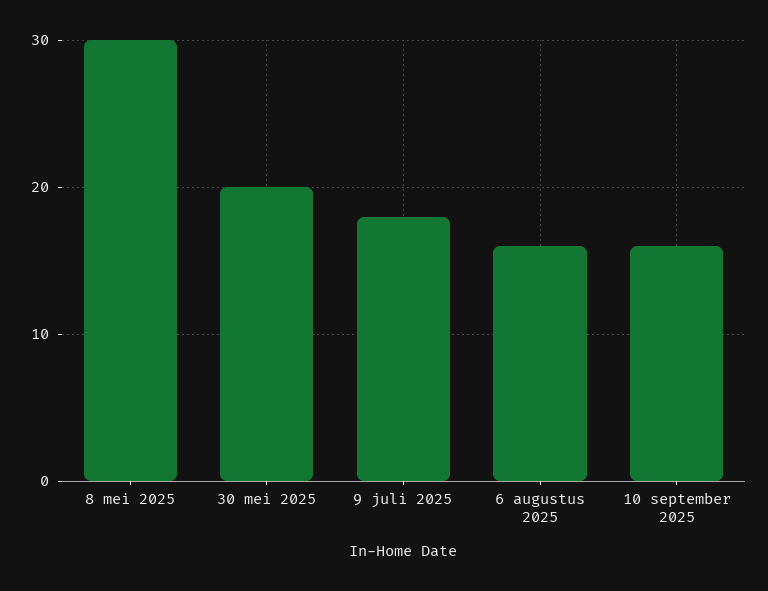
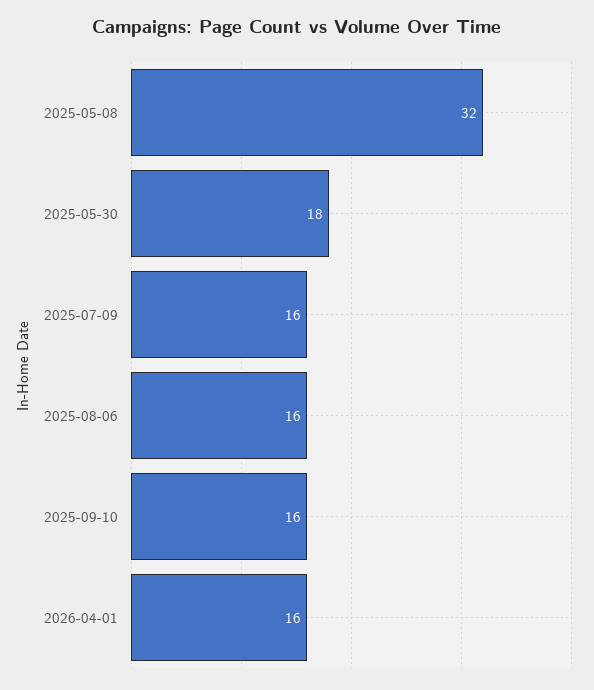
8 mei 2025: 30 -> 32
30 mei 2025: 20 -> 18
9 juli 2025: 18 -> 16
2026-04-01: none -> 16

